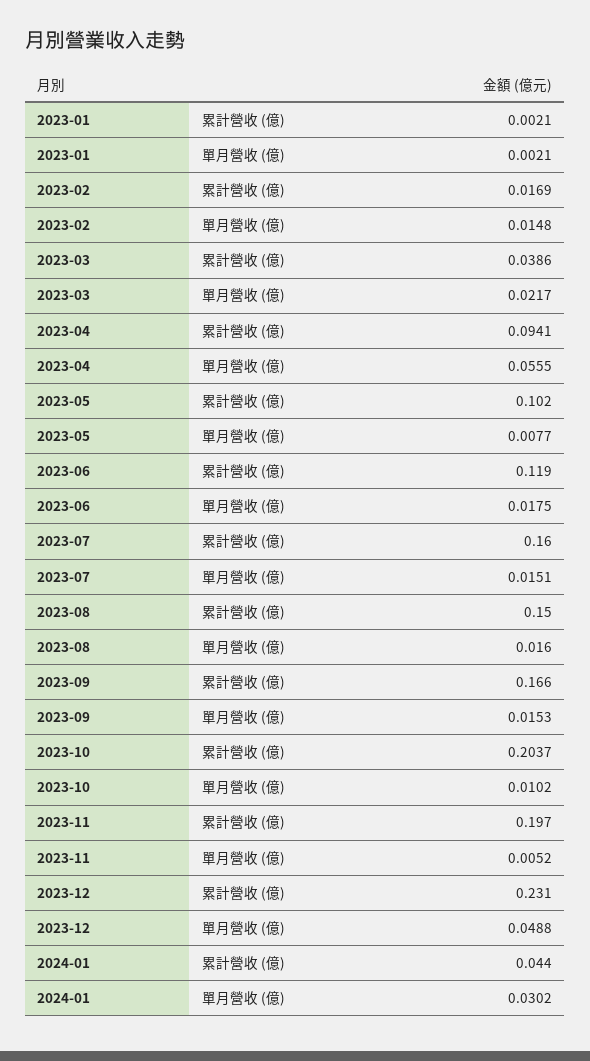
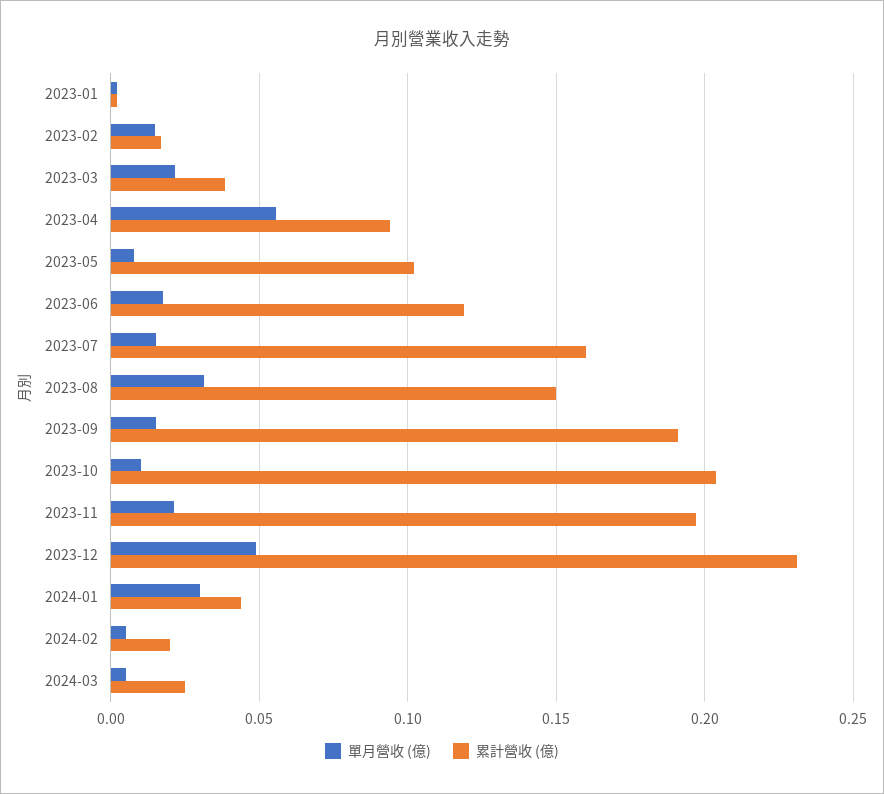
單月營收 (億), 2023-08: 0.016 -> 0.03
累計營收 (億), 2023-09: 0.166 -> 0.19
單月營收 (億), 2023-11: 0.0052 -> 0.02
單月營收 (億), 2024-02: none -> 0.005
累計營收 (億), 2024-02: none -> 0.02
單月營收 (億), 2024-03: none -> 0.005
累計營收 (億), 2024-03: none -> 0.025

